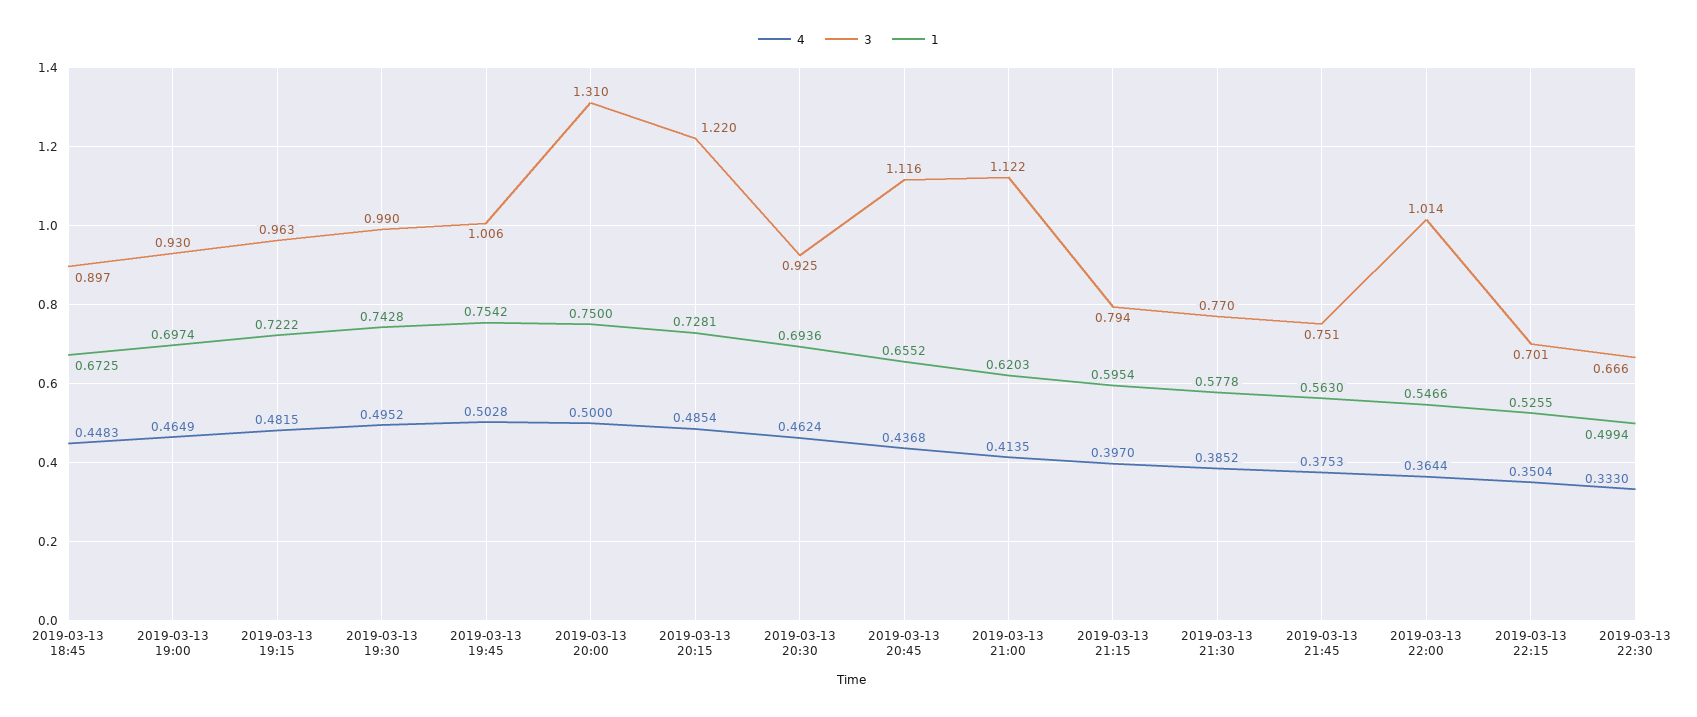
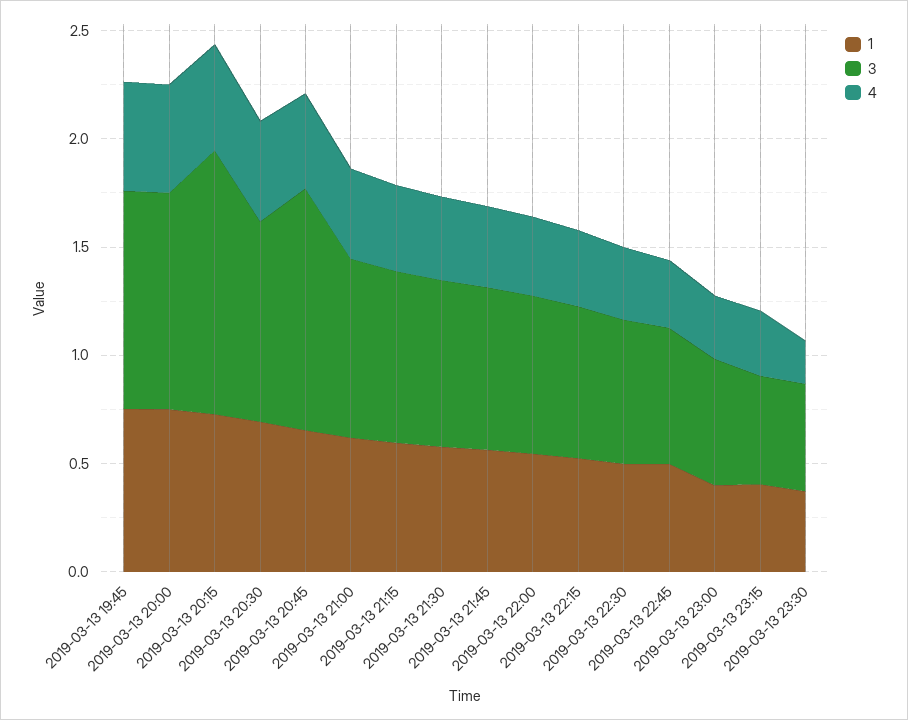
4, 2019-03-13 18:45: 0.4483 -> none
3, 2019-03-13 18:45: 0.897 -> none
1, 2019-03-13 18:45: 0.6725 -> none
4, 2019-03-13 19:00: 0.4649 -> none
3, 2019-03-13 19:00: 0.93 -> none
1, 2019-03-13 19:00: 0.6974 -> none
4, 2019-03-13 19:15: 0.4815 -> none
3, 2019-03-13 19:15: 0.963 -> none
1, 2019-03-13 19:15: 0.7222 -> none
4, 2019-03-13 19:30: 0.4952 -> none
3, 2019-03-13 19:30: 0.99 -> none
1, 2019-03-13 19:30: 0.7428 -> none
3, 2019-03-13 20:00: 1.31 -> 1
3, 2019-03-13 21:00: 1.122 -> 0.8
3, 2019-03-13 22:00: 1.014 -> 0.7
1, 2019-03-13 22:45: none -> 0.5
3, 2019-03-13 22:45: none -> 0.6
4, 2019-03-13 22:45: none -> 0.3
1, 2019-03-13 23:00: none -> 0.4
3, 2019-03-13 23:00: none -> 0.6
4, 2019-03-13 23:00: none -> 0.3
1, 2019-03-13 23:15: none -> 0.4
3, 2019-03-13 23:15: none -> 0.5
4, 2019-03-13 23:15: none -> 0.3
1, 2019-03-13 23:30: none -> 0.4
3, 2019-03-13 23:30: none -> 0.5
4, 2019-03-13 23:30: none -> 0.2

